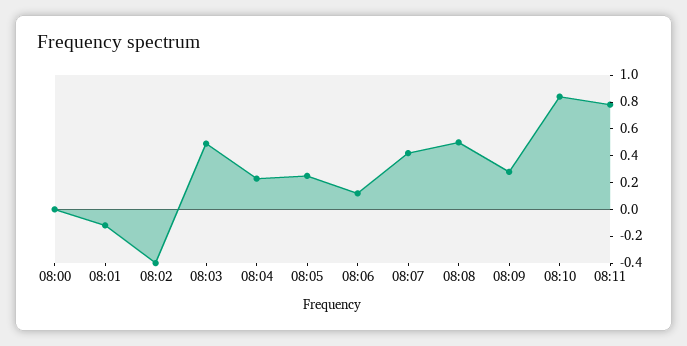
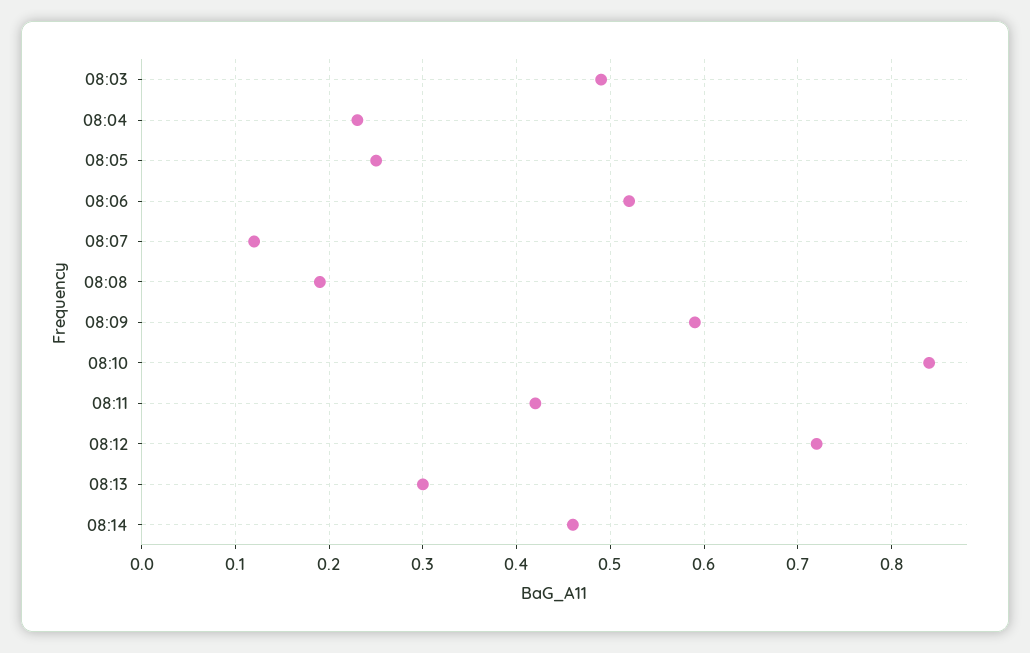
08:00: 0 -> none
08:01: -0.1 -> none
08:02: -0.4 -> none
08:06: 0.1 -> 0.52
08:07: 0.4 -> 0.12
08:08: 0.5 -> 0.19
08:09: 0.3 -> 0.59
08:11: 0.8 -> 0.42
08:12: none -> 0.72
08:13: none -> 0.3
08:14: none -> 0.46

